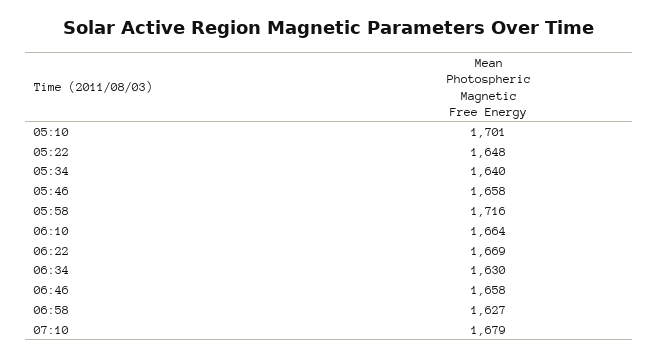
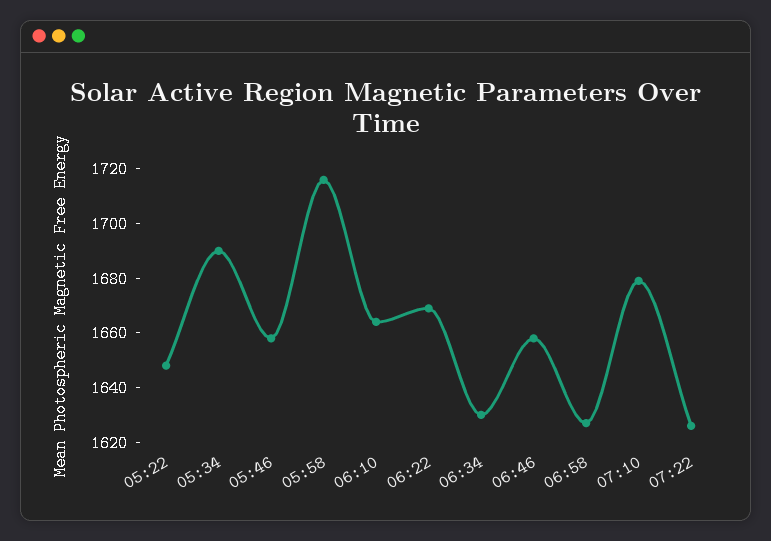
05:10: 1701 -> none
05:34: 1640 -> 1690
07:22: none -> 1625

